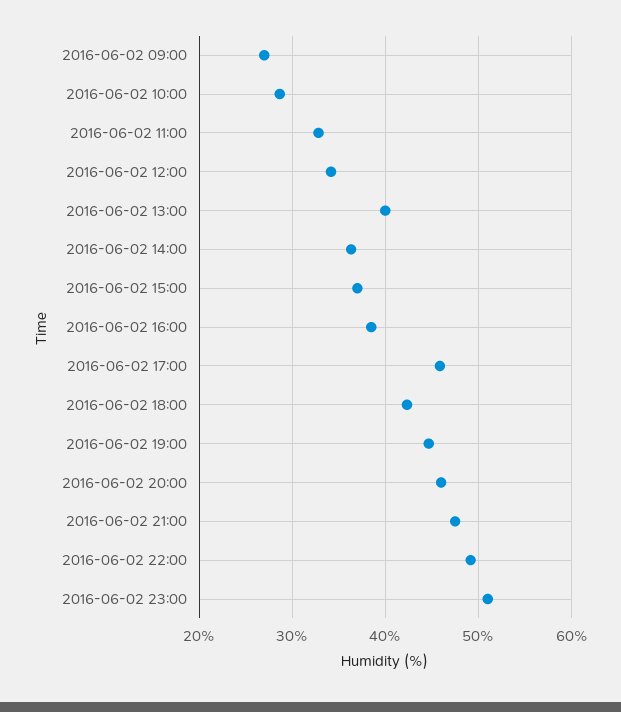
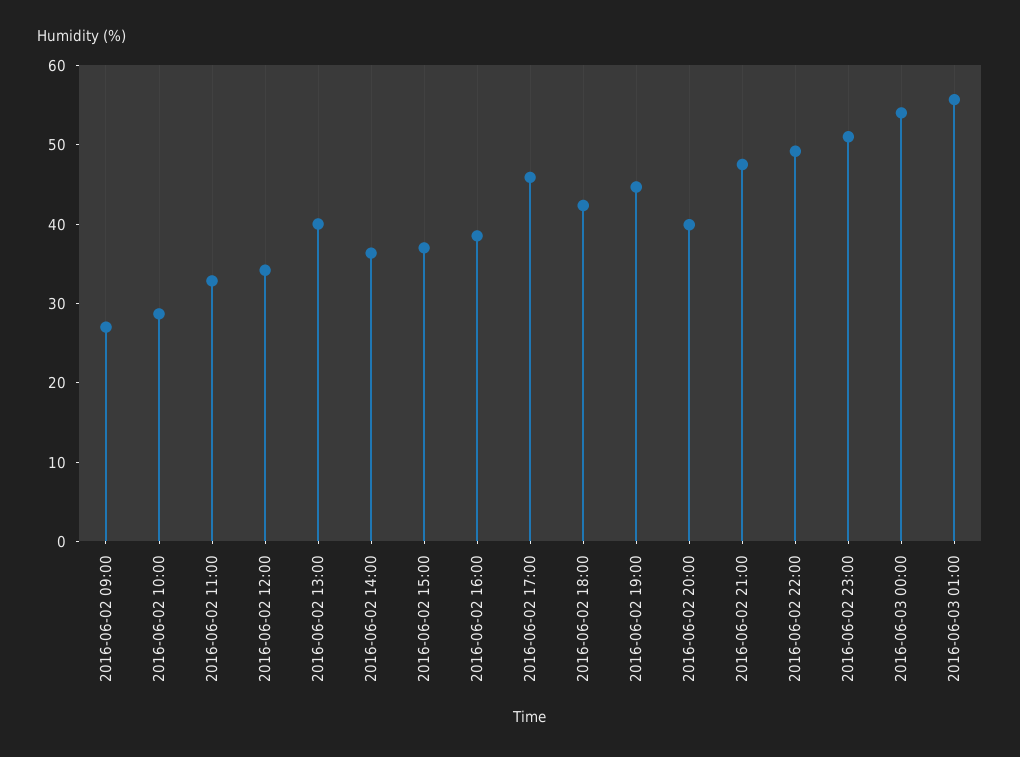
2016-06-02 20:00: 46 -> 40
2016-06-03 00:00: none -> 54
2016-06-03 01:00: none -> 56

